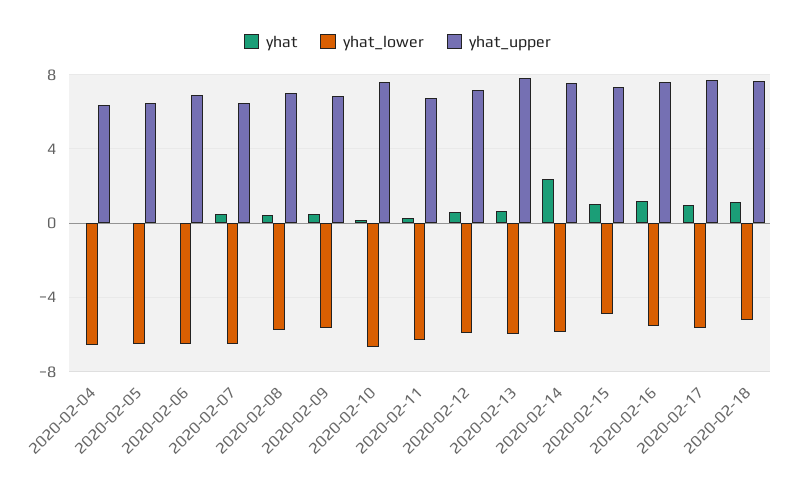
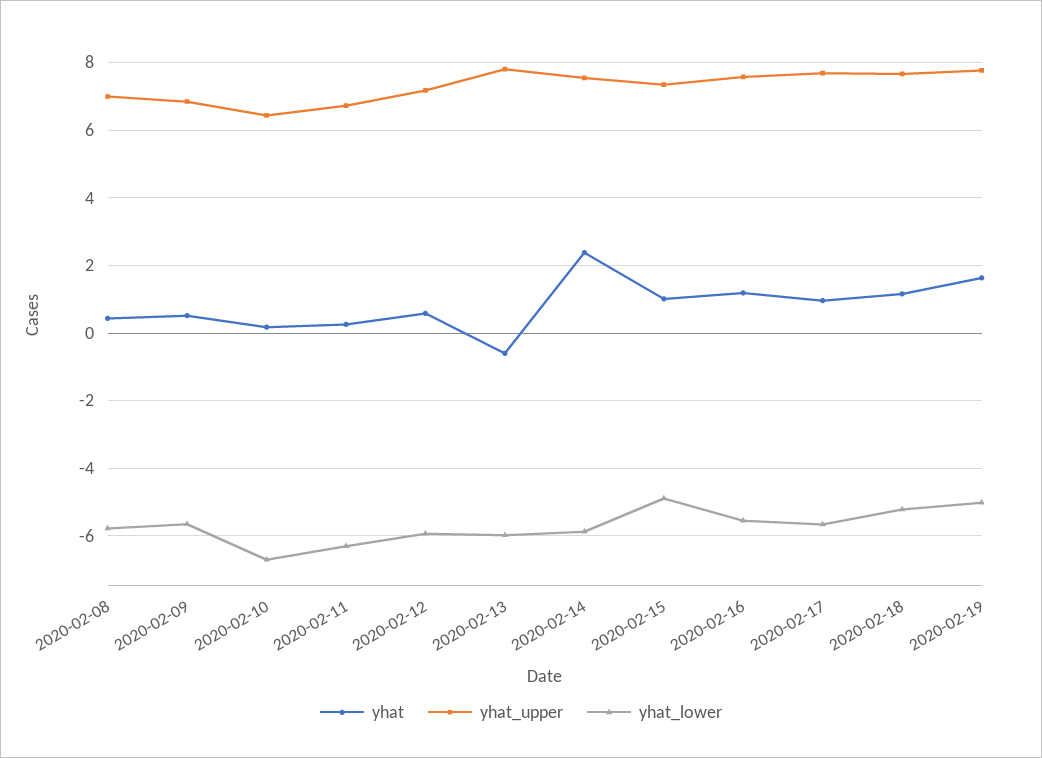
yhat, 2020-02-04: 0 -> none
yhat_lower, 2020-02-04: -6.5 -> none
yhat_upper, 2020-02-04: 6.5 -> none
yhat, 2020-02-05: 0 -> none
yhat_lower, 2020-02-05: -6.5 -> none
yhat_upper, 2020-02-05: 6.5 -> none
yhat, 2020-02-06: 0 -> none
yhat_lower, 2020-02-06: -6.5 -> none
yhat_upper, 2020-02-06: 7 -> none
yhat, 2020-02-07: 0.5 -> none
yhat_lower, 2020-02-07: -6.5 -> none
yhat_upper, 2020-02-07: 6.5 -> none
yhat_upper, 2020-02-10: 7.5 -> 6.4
yhat, 2020-02-13: 0.5 -> -0.6
yhat, 2020-02-19: none -> 1.6
yhat_upper, 2020-02-19: none -> 7.8
yhat_lower, 2020-02-19: none -> -5

